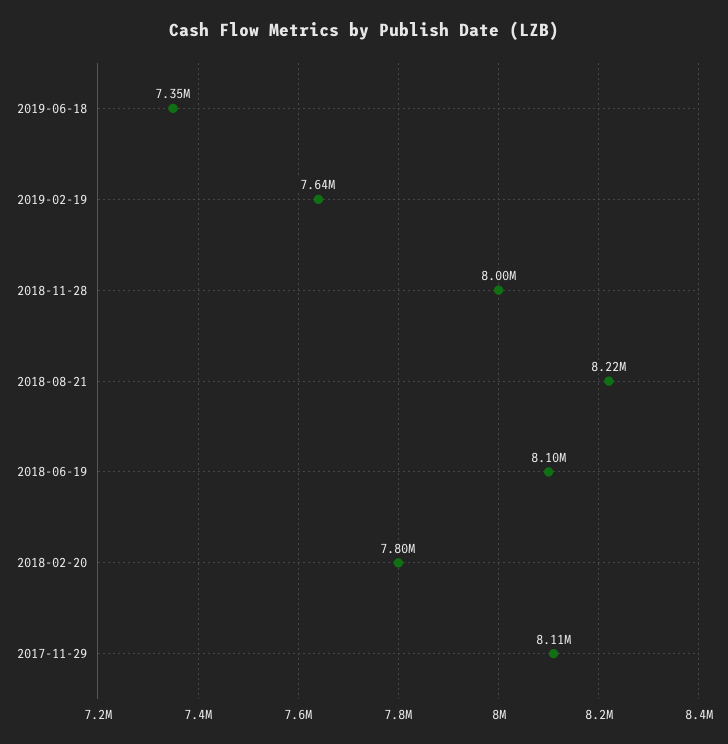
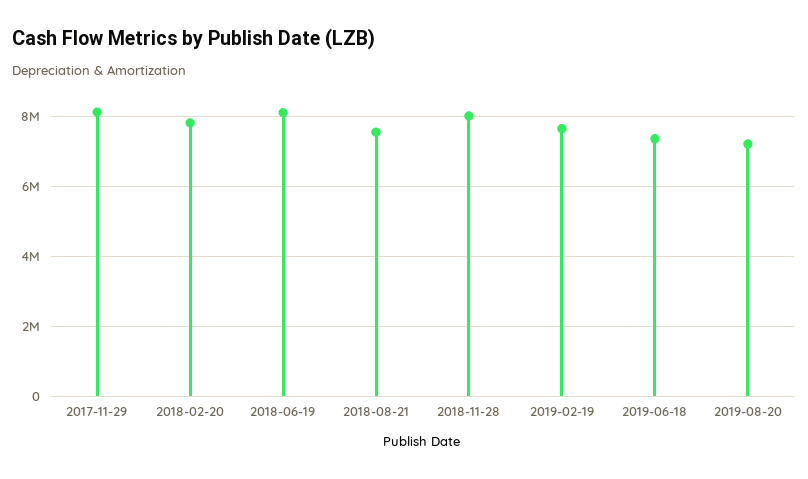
2018-08-21: 8220000 -> 7600000
2019-08-20: none -> 7200000

